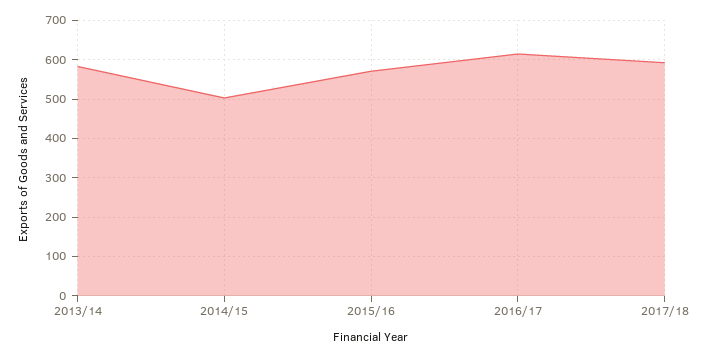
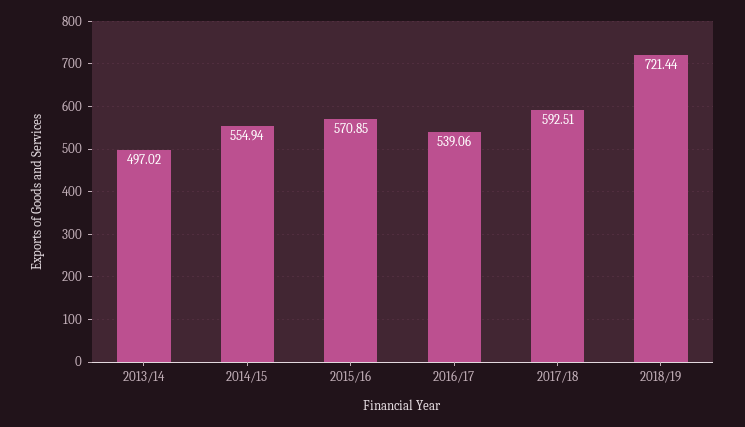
2013/14: 580 -> 497.02
2014/15: 500 -> 554.94
2016/17: 620 -> 539.06
2018/19: none -> 721.44

